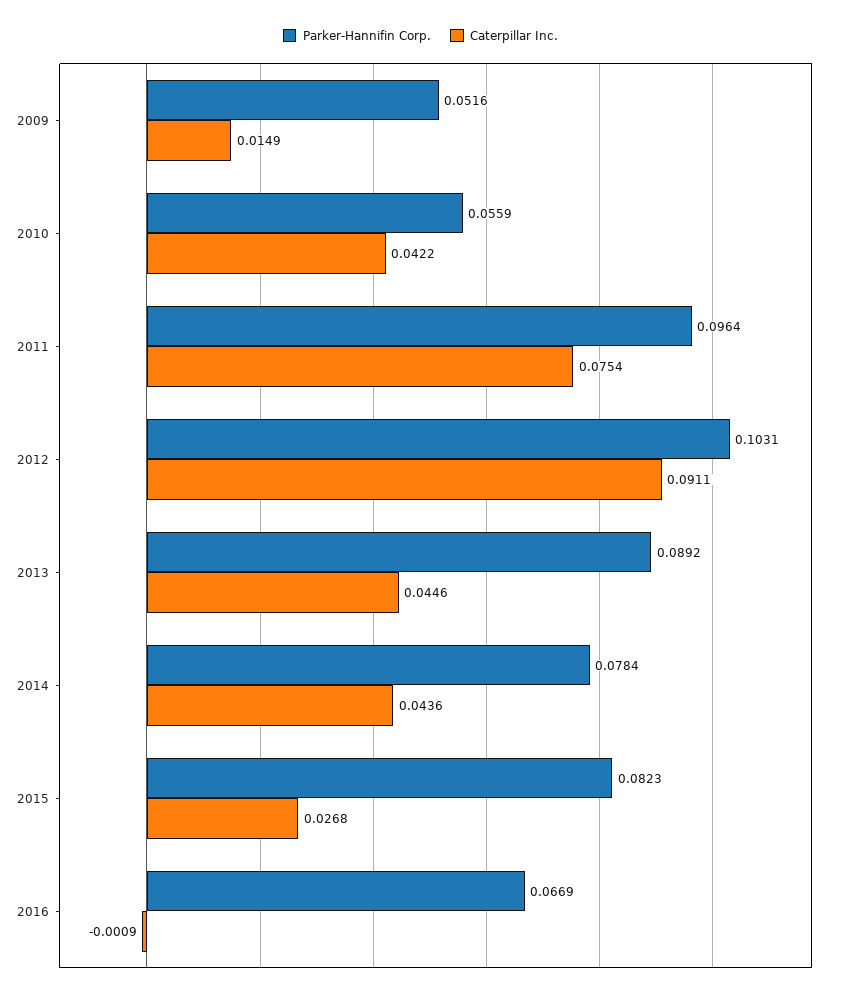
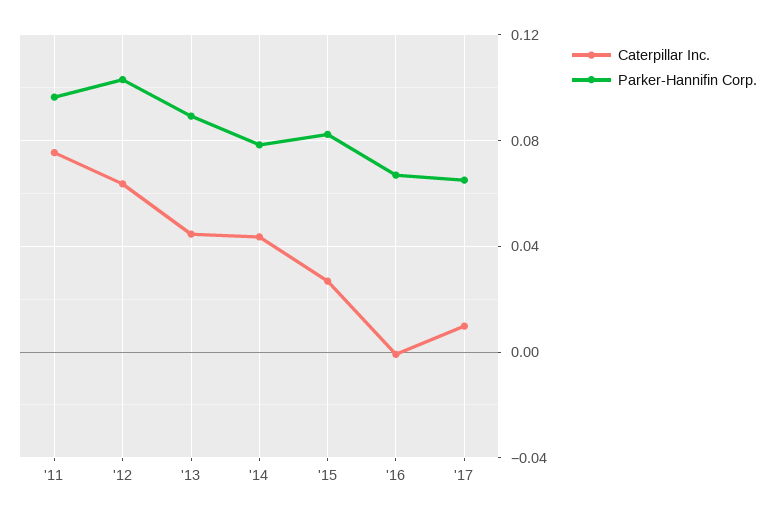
Parker-Hannifin Corp., 2009: 0.0516 -> none
Caterpillar Inc., 2009: 0.0149 -> none
Parker-Hannifin Corp., 2010: 0.0559 -> none
Caterpillar Inc., 2010: 0.0422 -> none
Caterpillar Inc., 2012: 0.0911 -> 0.065
Caterpillar Inc., '17: none -> 0.01
Parker-Hannifin Corp., '17: none -> 0.065

